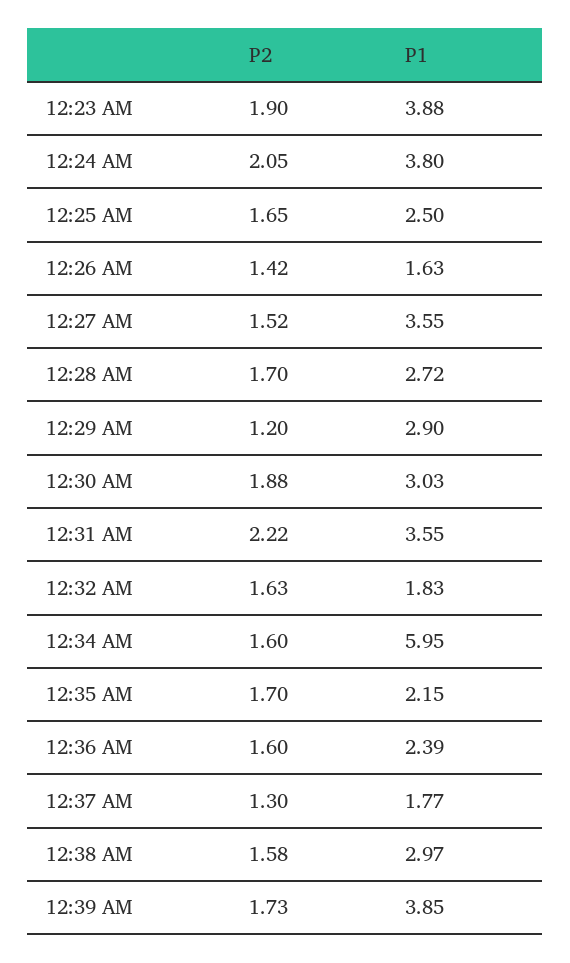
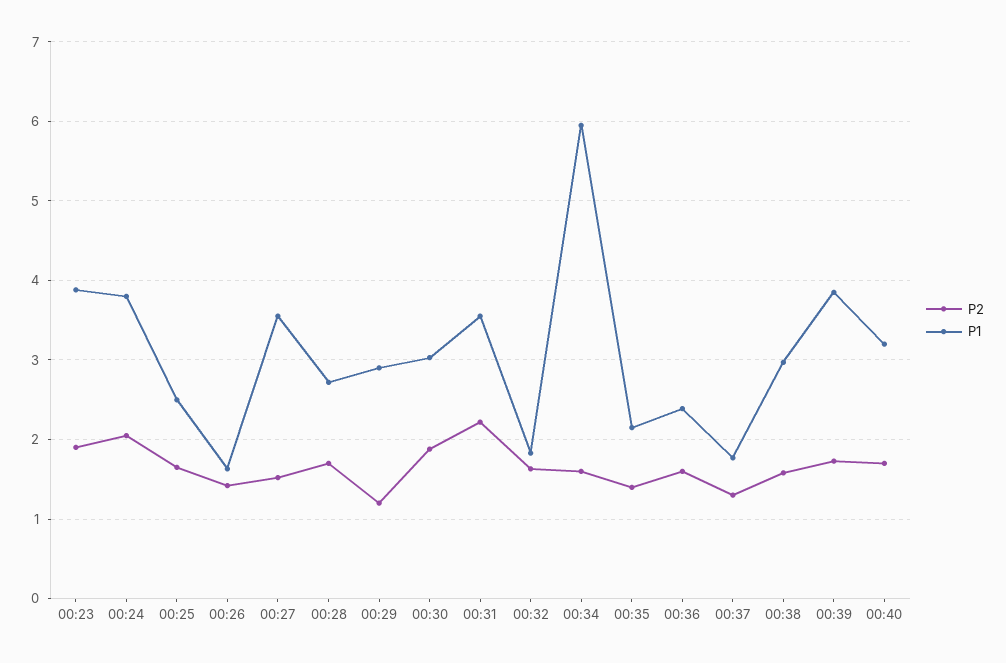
P2, 12:35 AM: 1.7 -> 1.4
P2, 00:40: none -> 1.7
P1, 00:40: none -> 3.2

